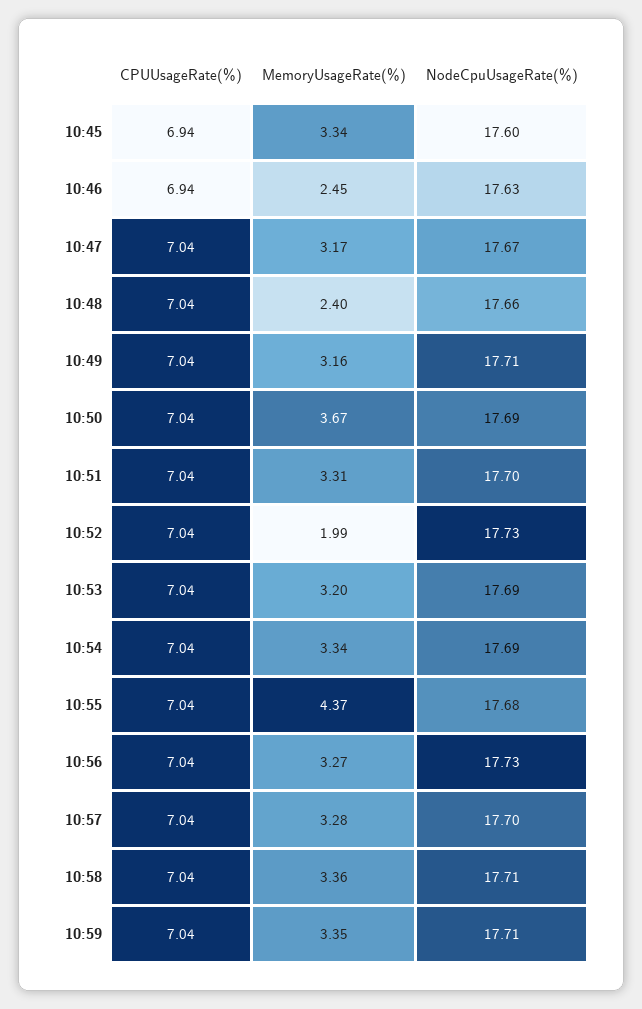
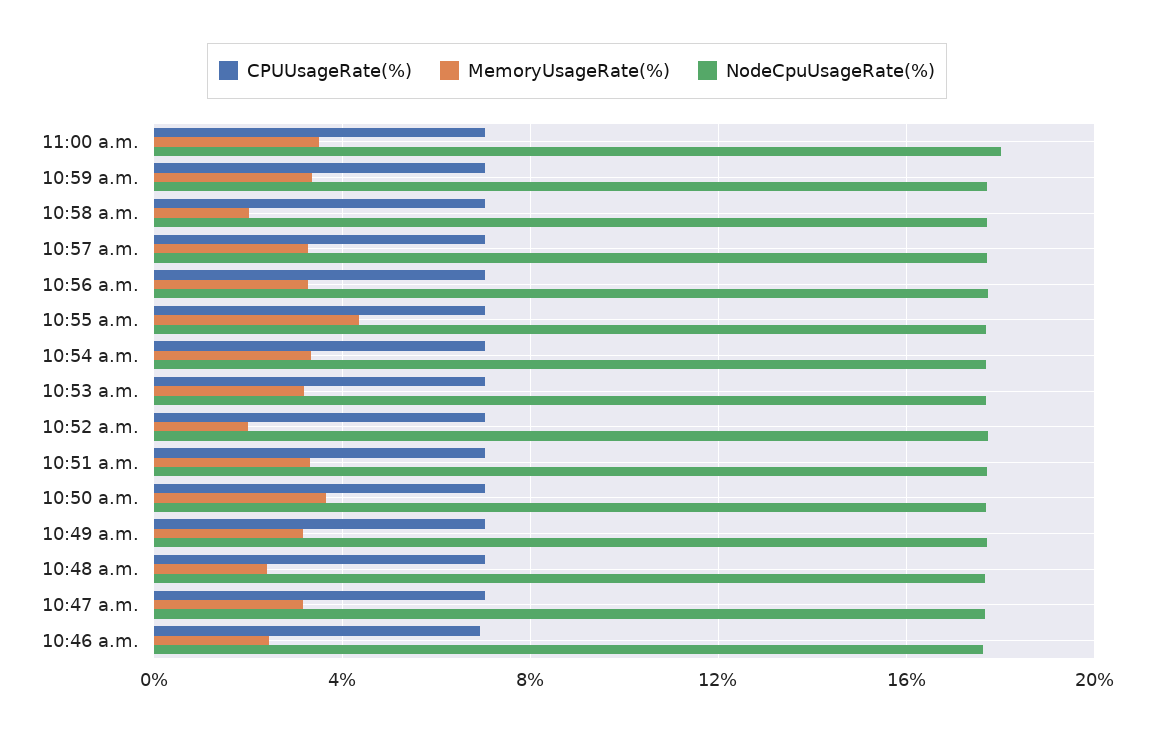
CPUUsageRate(%), 10:45: 6.94 -> none
MemoryUsageRate(%), 10:45: 3.34 -> none
NodeCpuUsageRate(%), 10:45: 17.6 -> none
MemoryUsageRate(%), 10:58: 3.36 -> 2
CPUUsageRate(%), 11:00 a.m.: none -> 7
MemoryUsageRate(%), 11:00 a.m.: none -> 3.5
NodeCpuUsageRate(%), 11:00 a.m.: none -> 18

